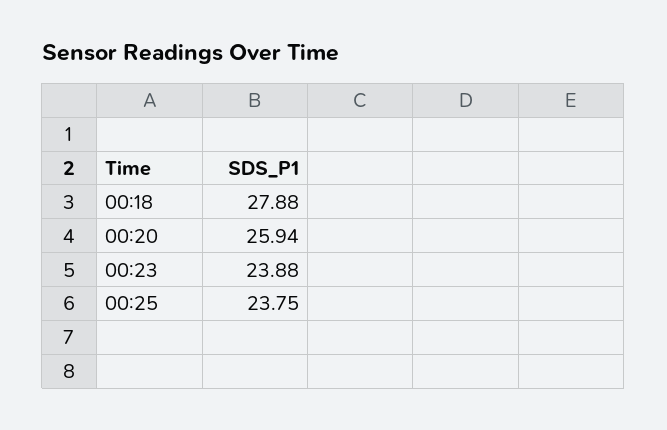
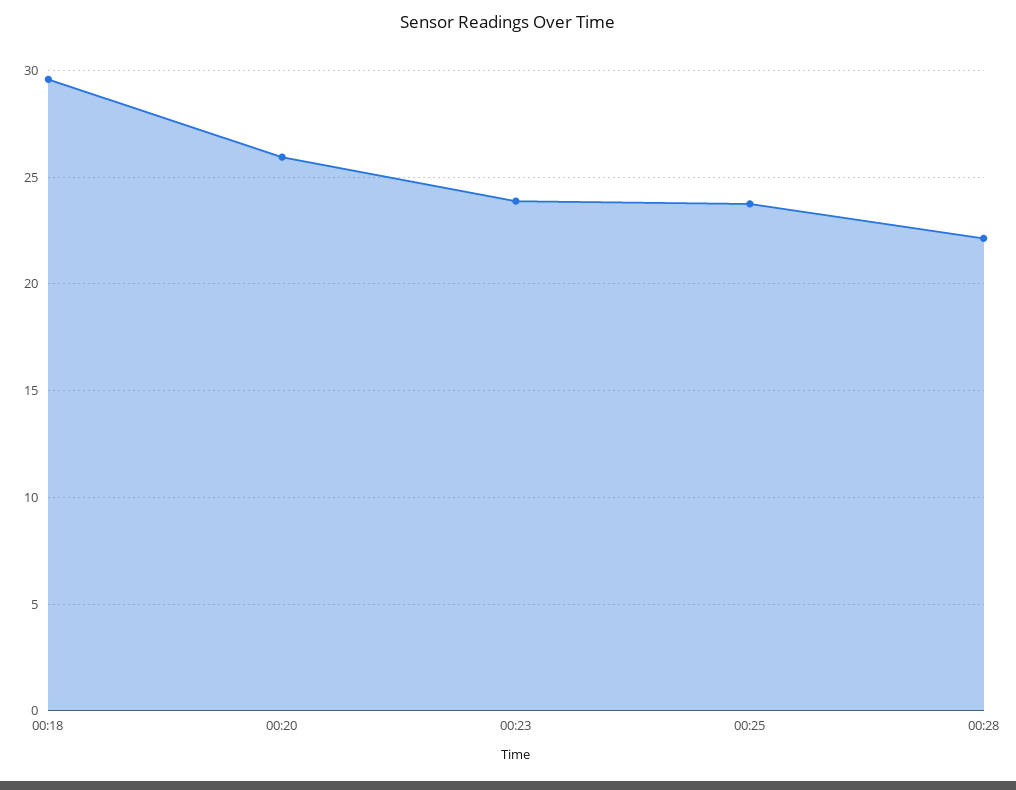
00:18: 27.88 -> 29.5
00:28: none -> 22

